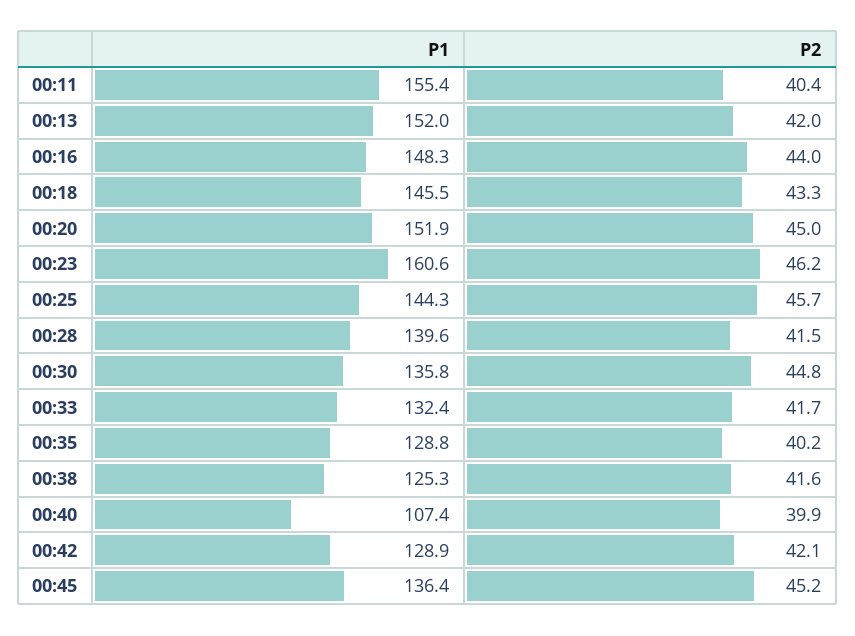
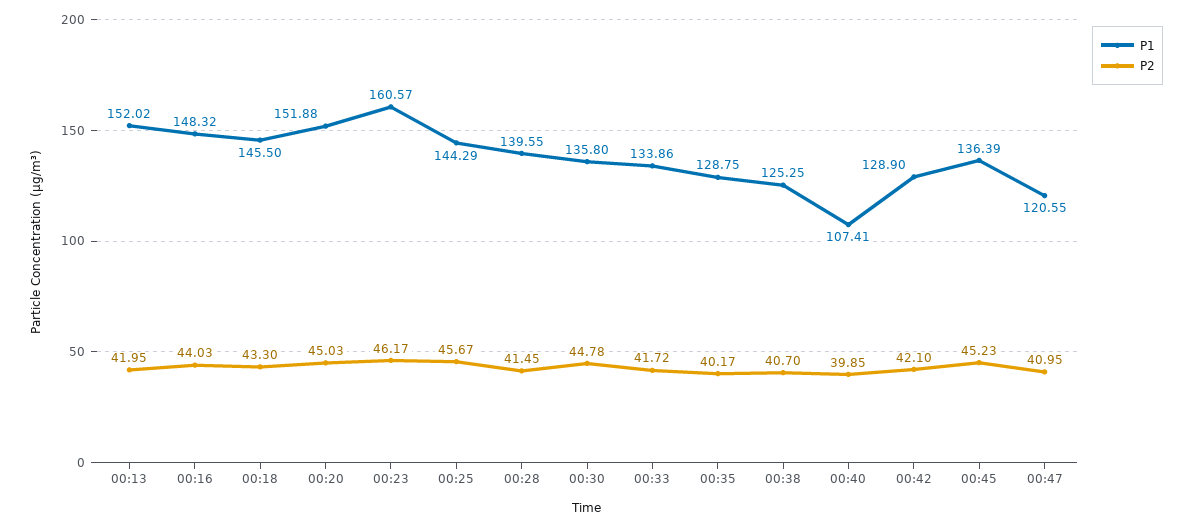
P1, 00:11: 155.4 -> none
P2, 00:11: 40.4 -> none
P1, 00:33: 132.4 -> 133.86
P2, 00:38: 41.6 -> 40.7
P1, 00:47: none -> 120.55
P2, 00:47: none -> 40.95

